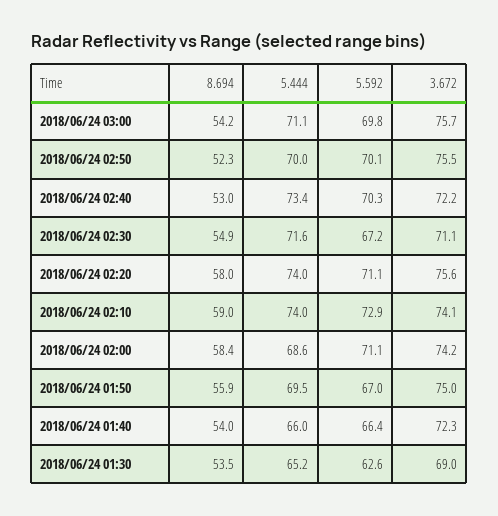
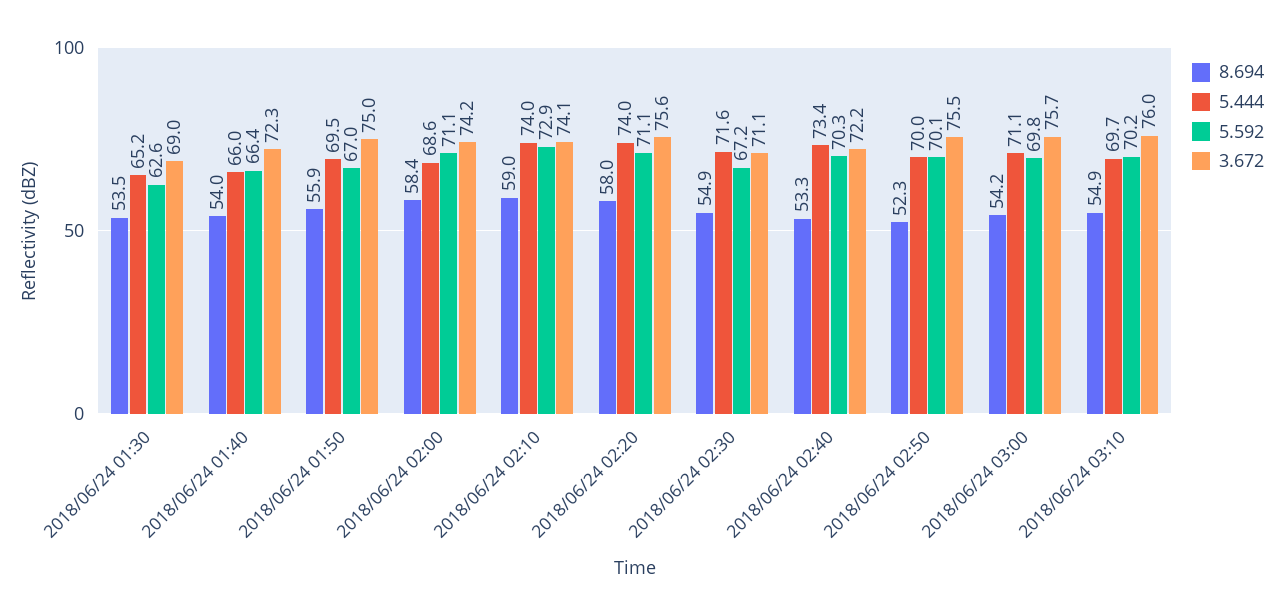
8.694, 2018/06/24 02:40: 53 -> 53.3
8.694, 2018/06/24 03:10: none -> 54.9
5.444, 2018/06/24 03:10: none -> 69.7
5.592, 2018/06/24 03:10: none -> 70.2
3.672, 2018/06/24 03:10: none -> 76

